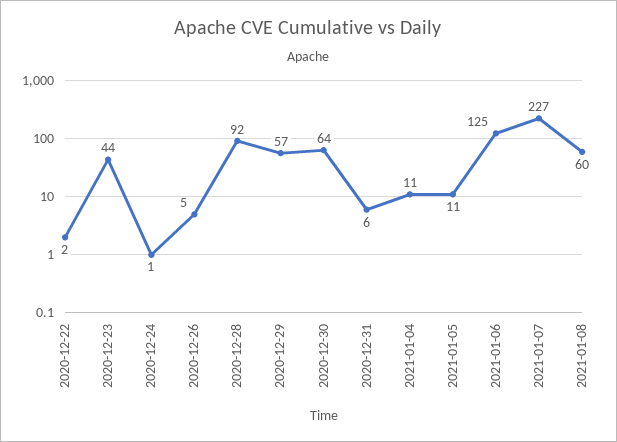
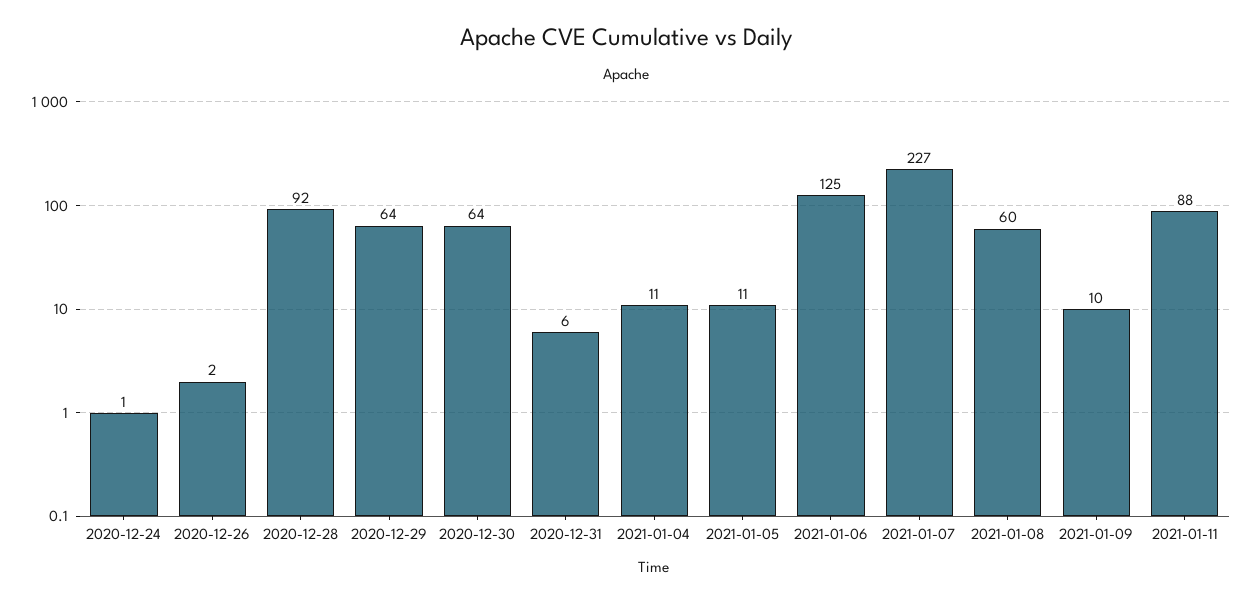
2020-12-22: 2 -> none
2020-12-23: 44 -> none
2020-12-26: 5 -> 2
2020-12-29: 57 -> 64
2021-01-09: none -> 10
2021-01-11: none -> 88

